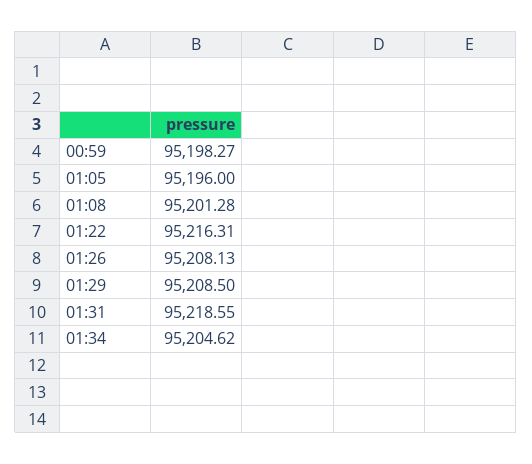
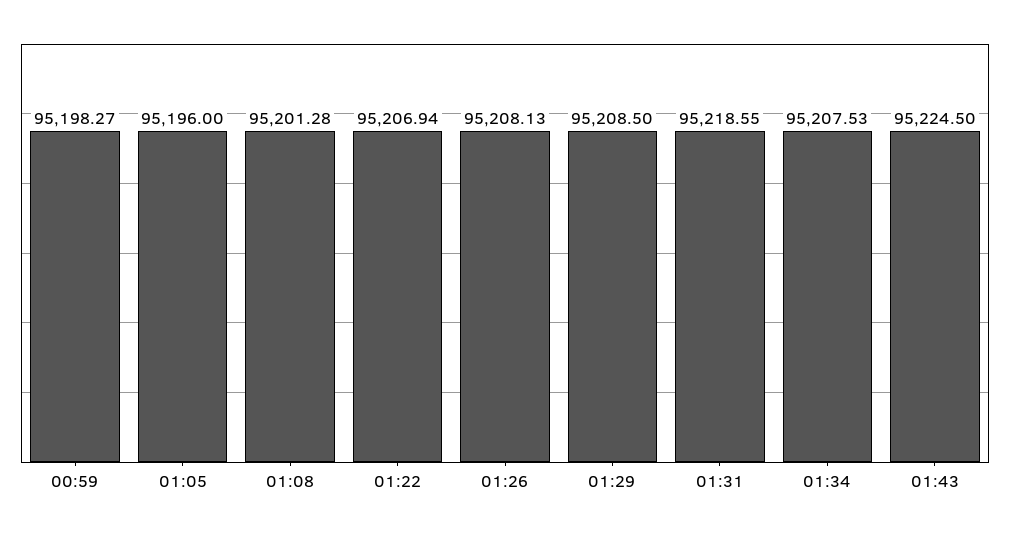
01:22: 95216.31 -> 95206.94
01:34: 95204.62 -> 95207.53
01:43: none -> 95224.5

